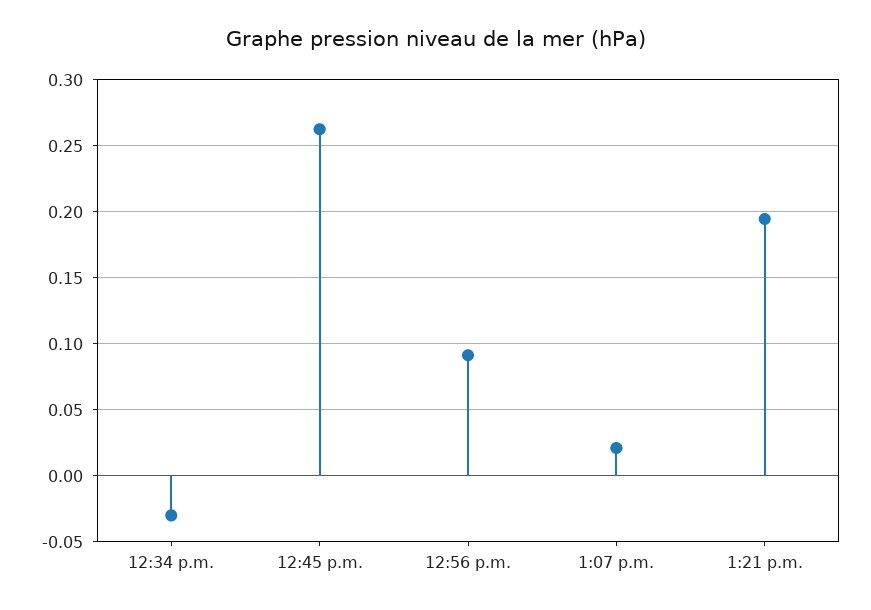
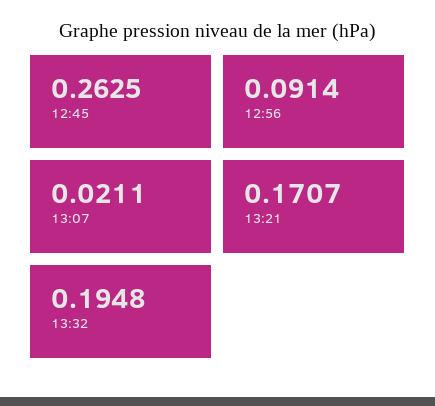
12:34 p.m.: -0.03 -> none
1:21 p.m.: 0.195 -> 0.1707
13:32: none -> 0.1948

